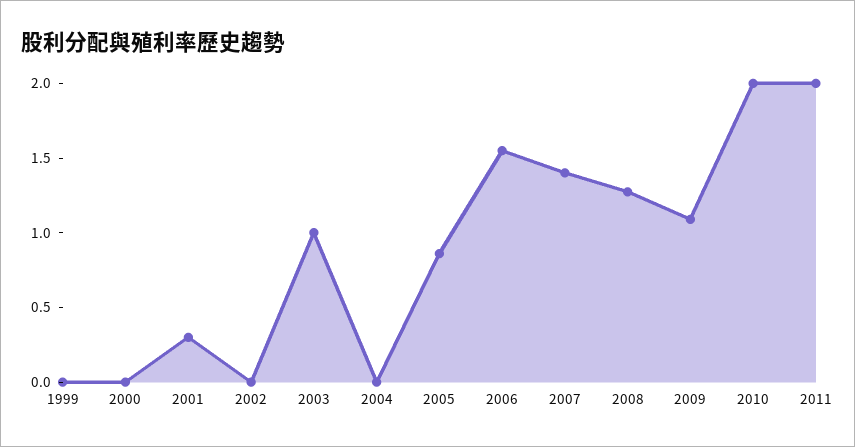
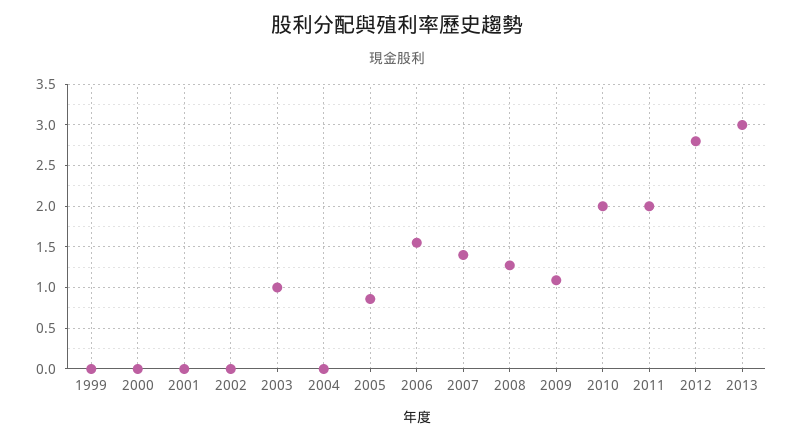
2001: 0.3 -> 0
2012: none -> 2.8
2013: none -> 3

